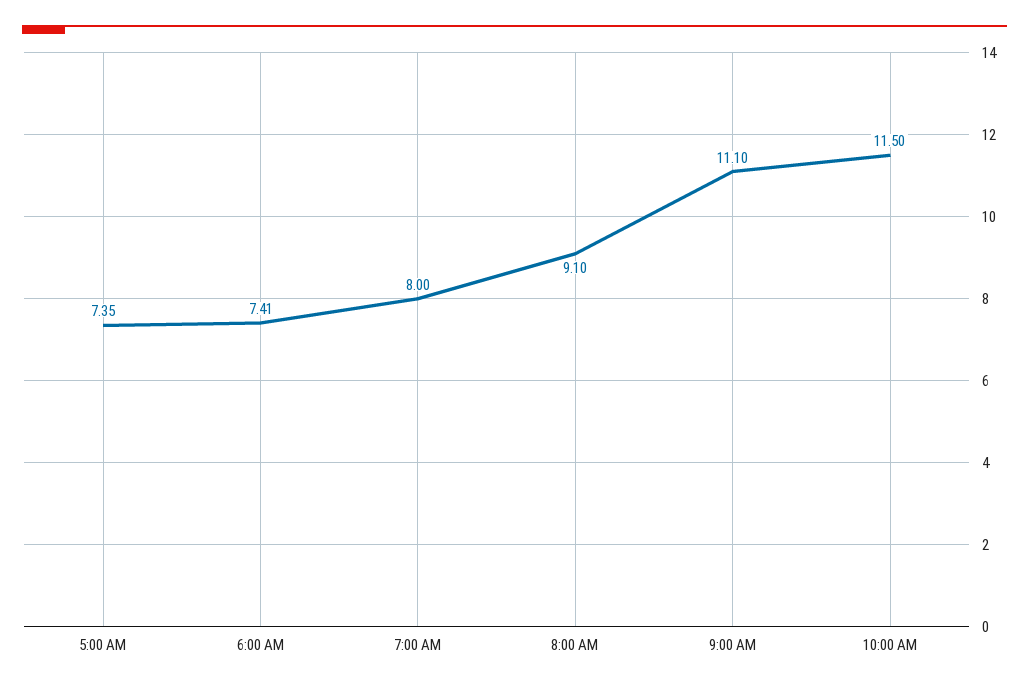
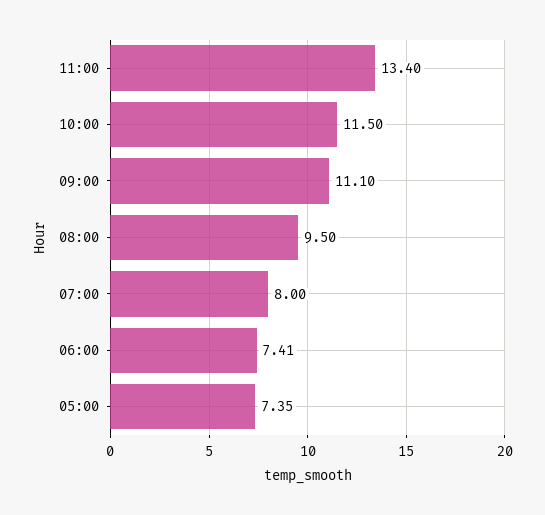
8:00 AM: 9.1 -> 9.5
11:00: none -> 13.4

